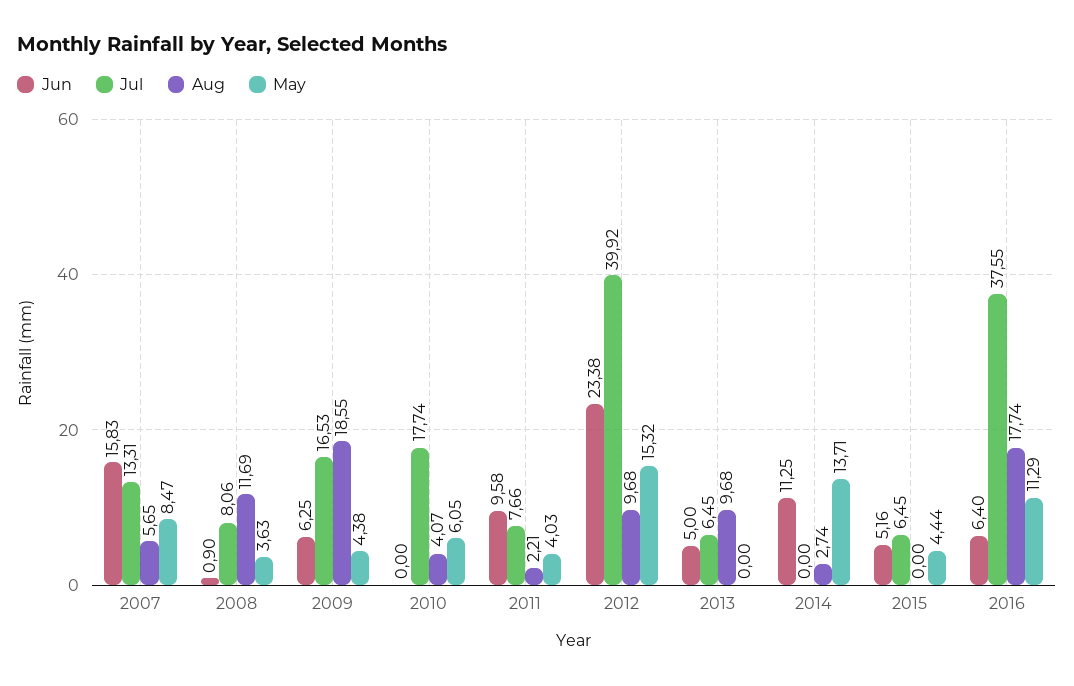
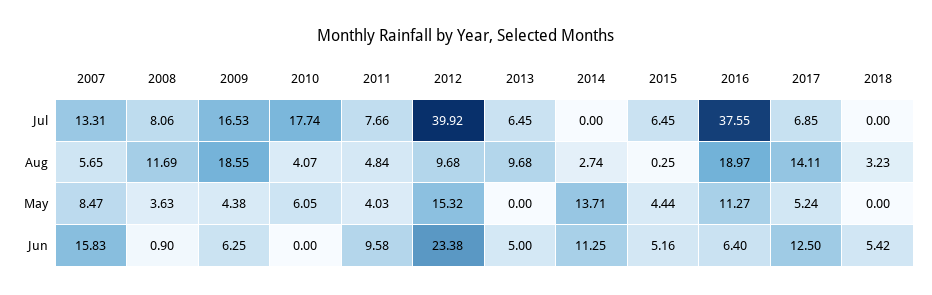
Aug, 2011: 2.21 -> 4.84
Aug, 2015: 0 -> 0.25
Aug, 2016: 17.74 -> 18.97
May, 2016: 11.29 -> 11.27
Jul, 2017: none -> 6.85
Jul, 2018: none -> 0
Aug, 2017: none -> 14.11
Aug, 2018: none -> 3.23
May, 2017: none -> 5.24
May, 2018: none -> 0
Jun, 2017: none -> 12.5
Jun, 2018: none -> 5.42

